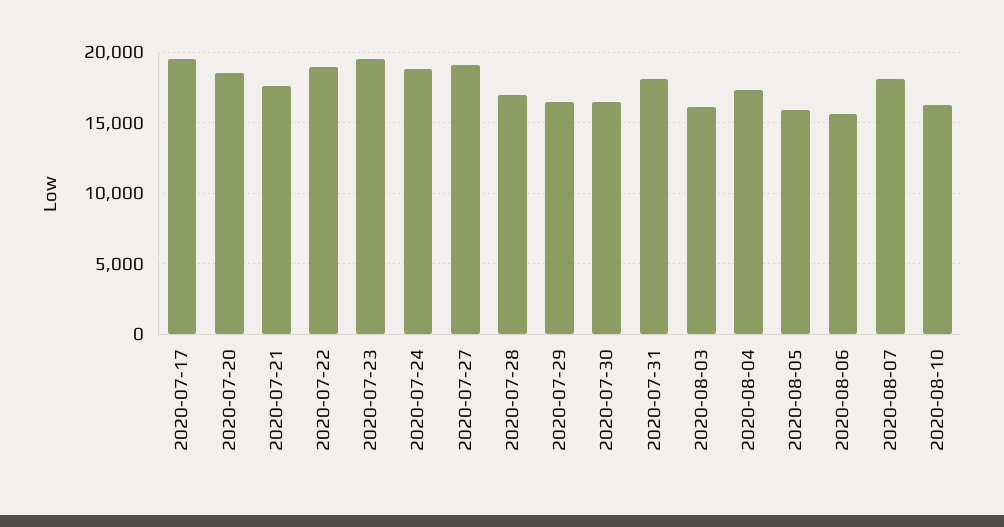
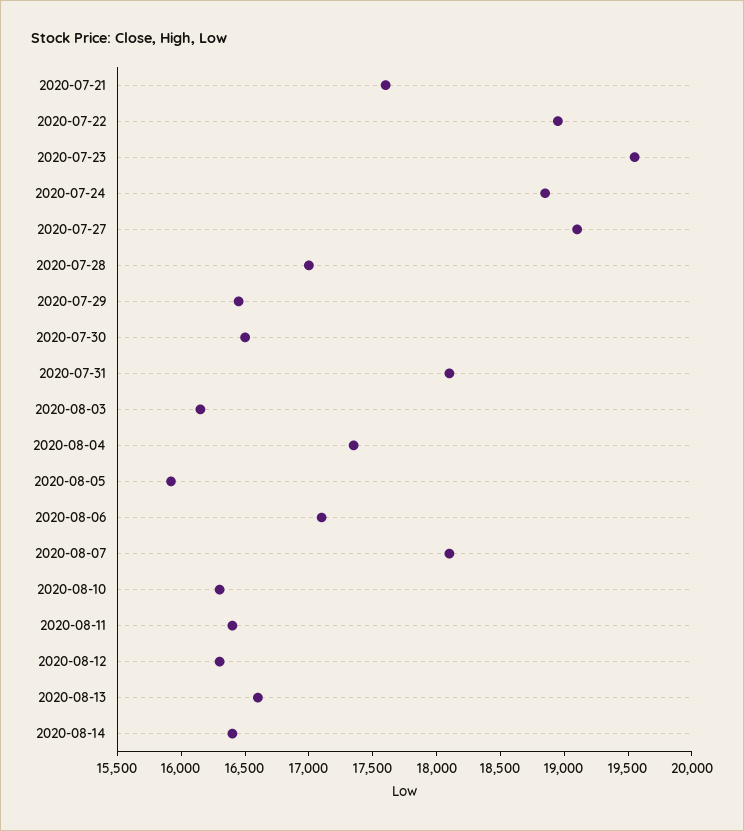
2020-07-17: 19500 -> none
2020-07-20: 18500 -> none
2020-08-06: 15500 -> 17100
2020-08-11: none -> 16400
2020-08-12: none -> 16300
2020-08-13: none -> 16600
2020-08-14: none -> 16400

